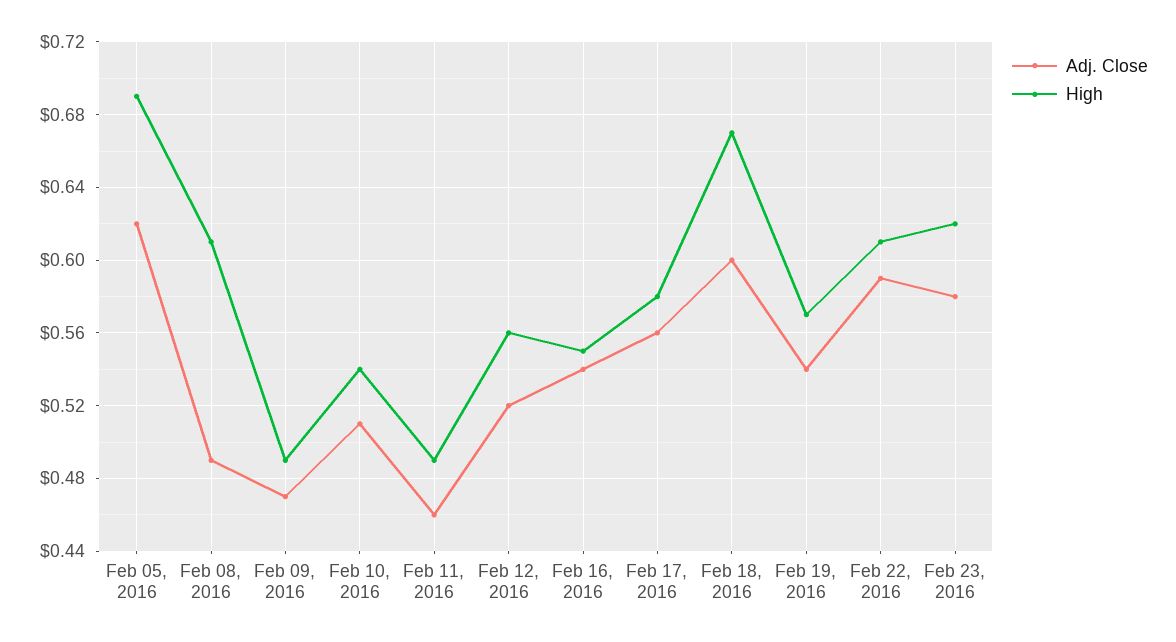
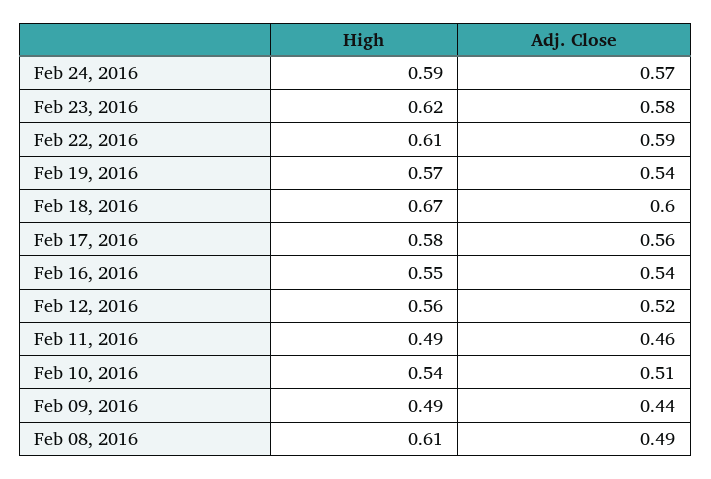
Adj. Close, Feb 05, 2016: 0.62 -> none
High, Feb 05, 2016: 0.69 -> none
Adj. Close, Feb 09, 2016: 0.47 -> 0.44
High, Feb 24, 2016: none -> 0.59
Adj. Close, Feb 24, 2016: none -> 0.57

